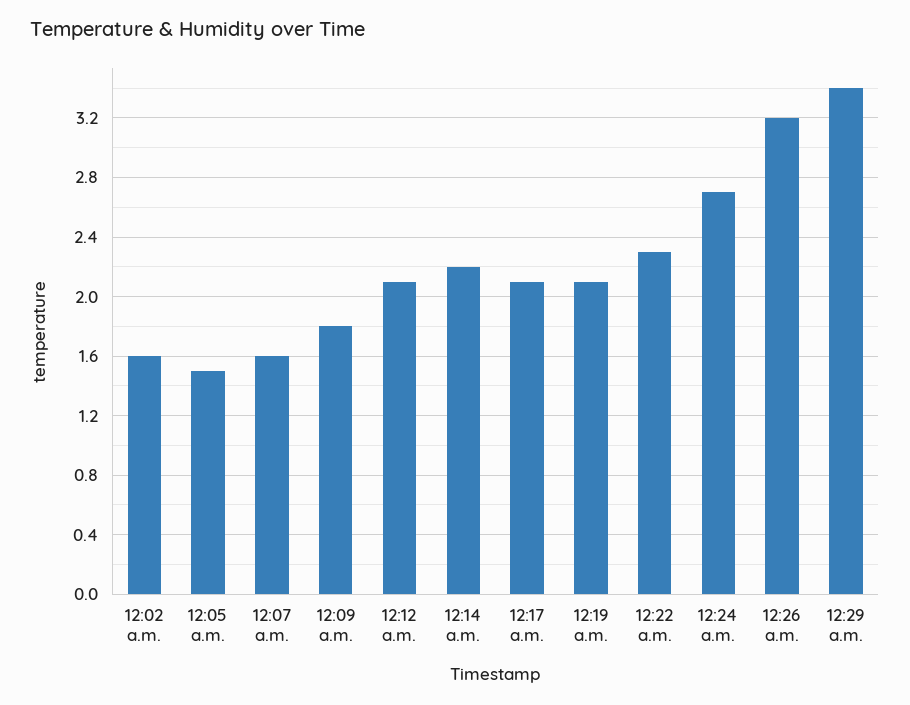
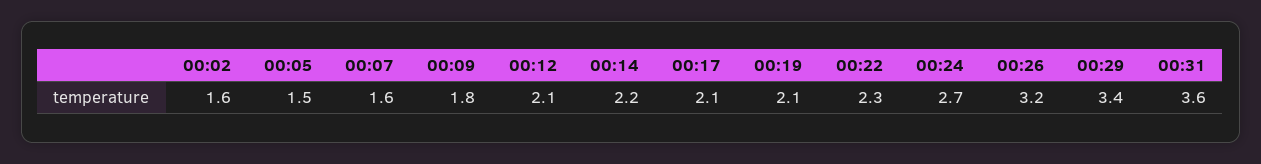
00:31: none -> 3.6

